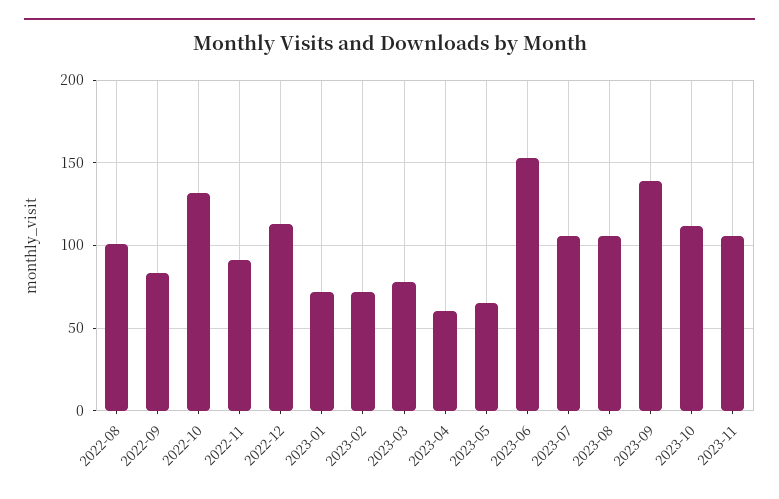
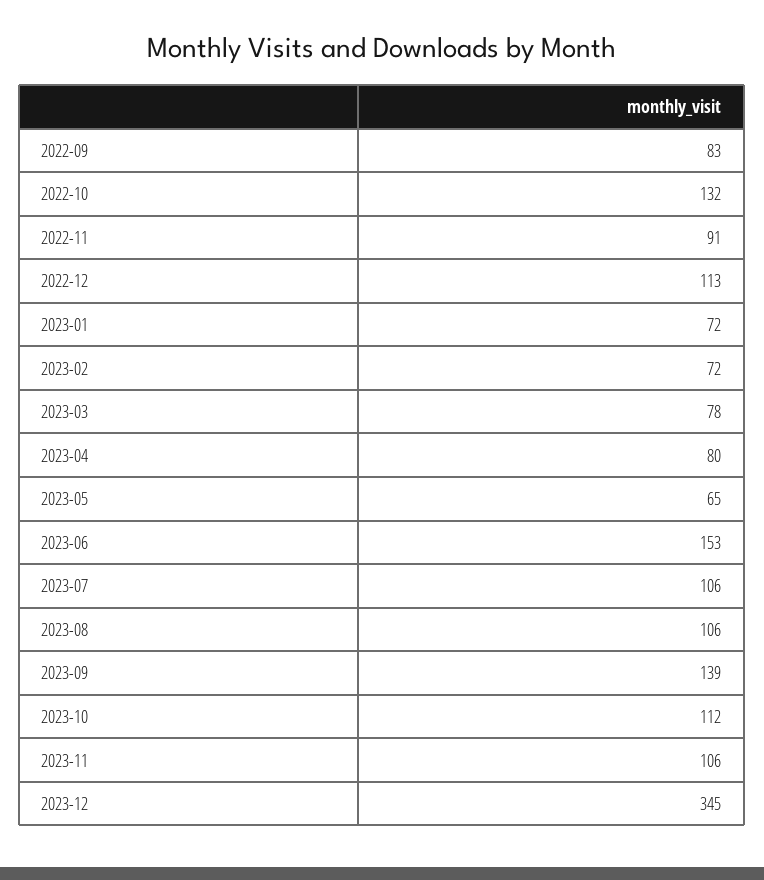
2022-08: 100 -> none
2023-04: 60 -> 80
2023-12: none -> 345

